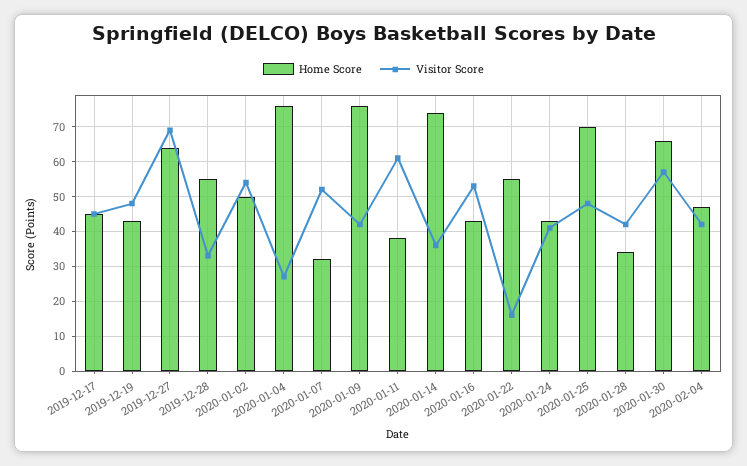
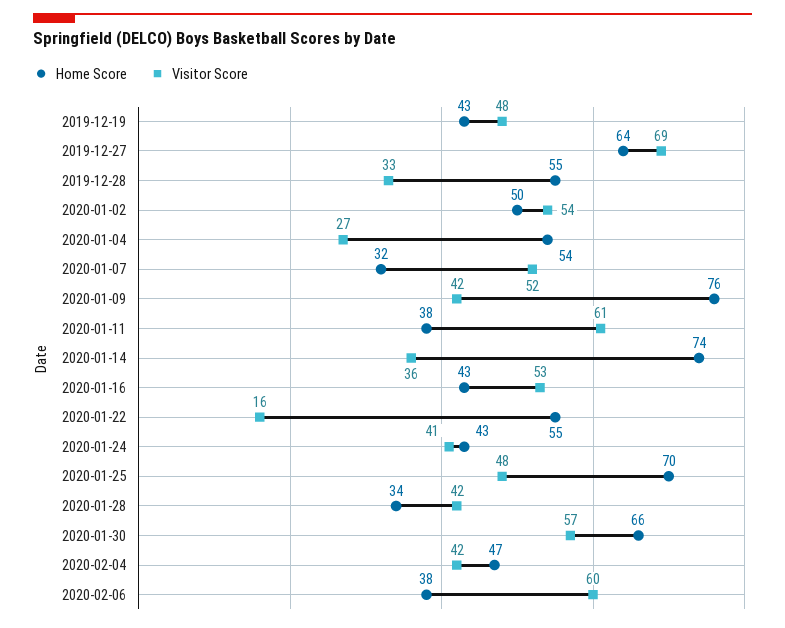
Home Score, 2019-12-17: 45 -> none
Visitor Score, 2019-12-17: 45 -> none
Home Score, 2020-01-04: 75 -> 54
Home Score, 2020-02-06: none -> 38
Visitor Score, 2020-02-06: none -> 60

